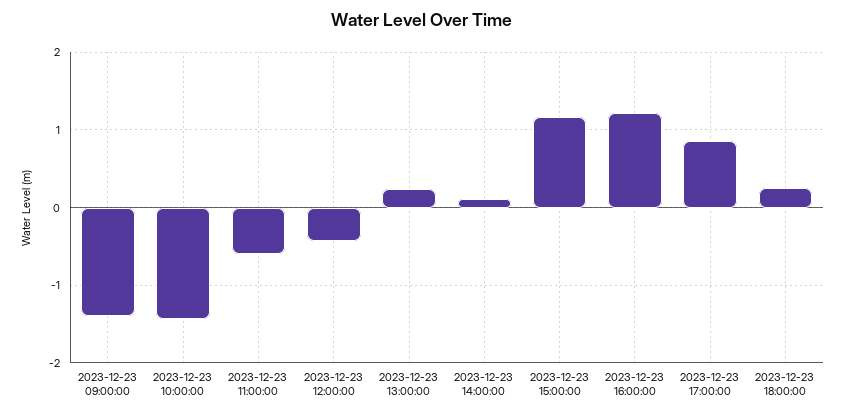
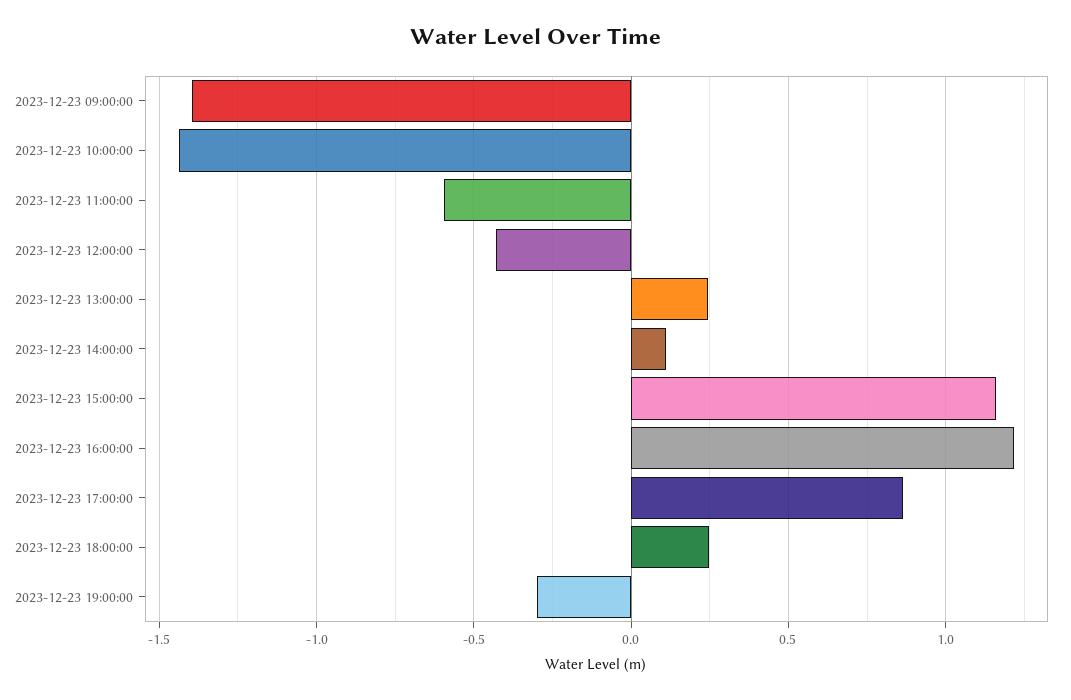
2023-12-23 19:00:00: none -> -0.3

